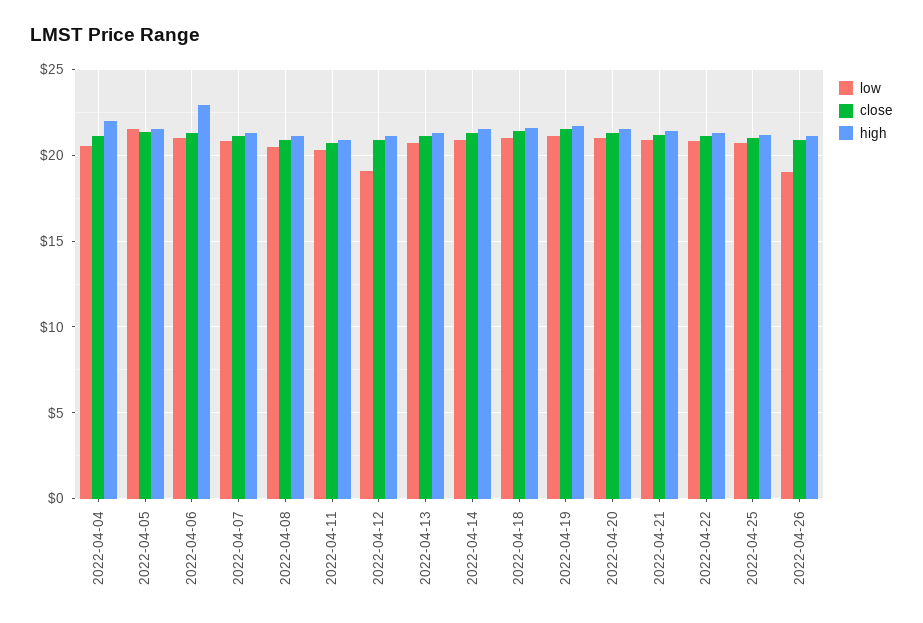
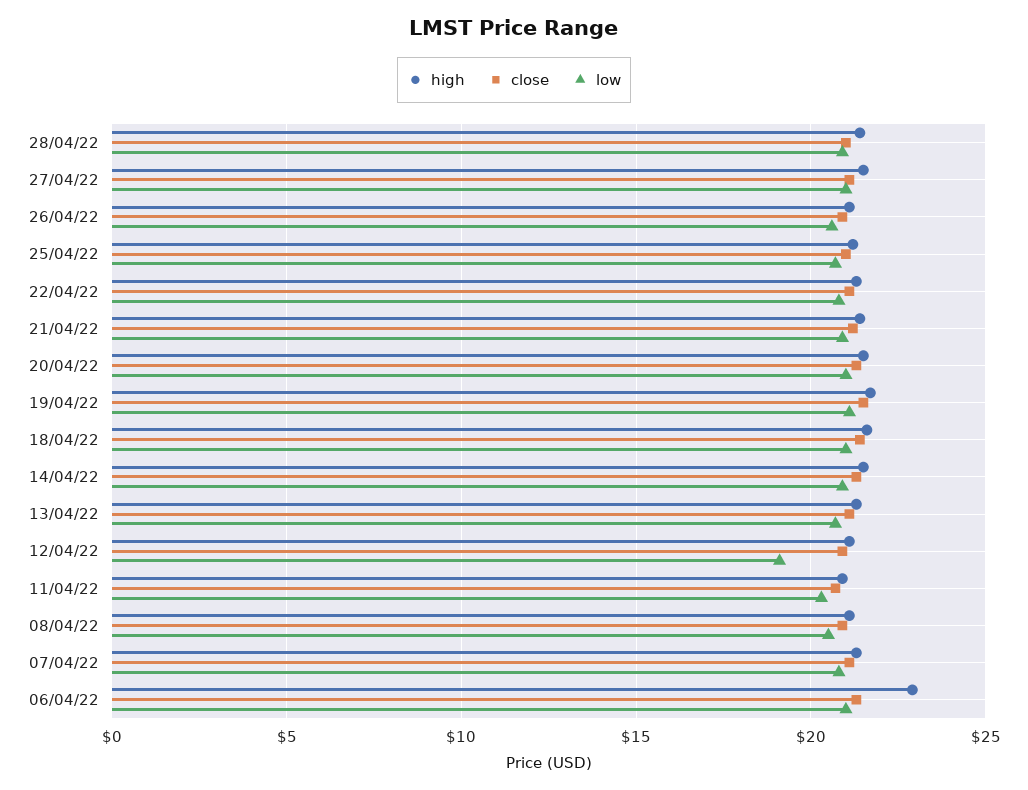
low, 2022-04-04: 20.5 -> none
close, 2022-04-04: 21 -> none
high, 2022-04-04: 22 -> none
low, 2022-04-05: 21.5 -> none
close, 2022-04-05: 21.5 -> none
high, 2022-04-05: 21.5 -> none
low, 2022-04-26: 19 -> 20.5
high, 28/04/22: none -> 21.5
close, 28/04/22: none -> 21
low, 28/04/22: none -> 21
high, 27/04/22: none -> 21.5
close, 27/04/22: none -> 21
low, 27/04/22: none -> 21

